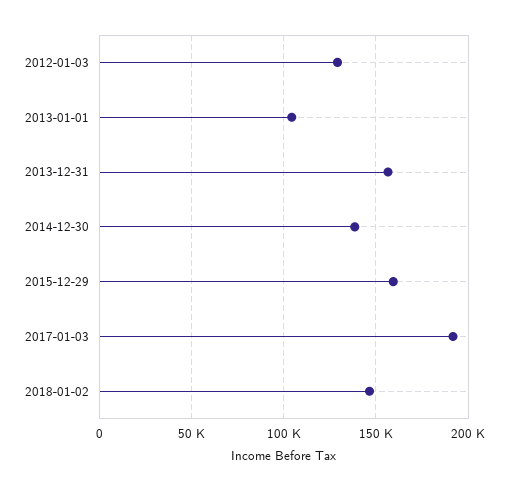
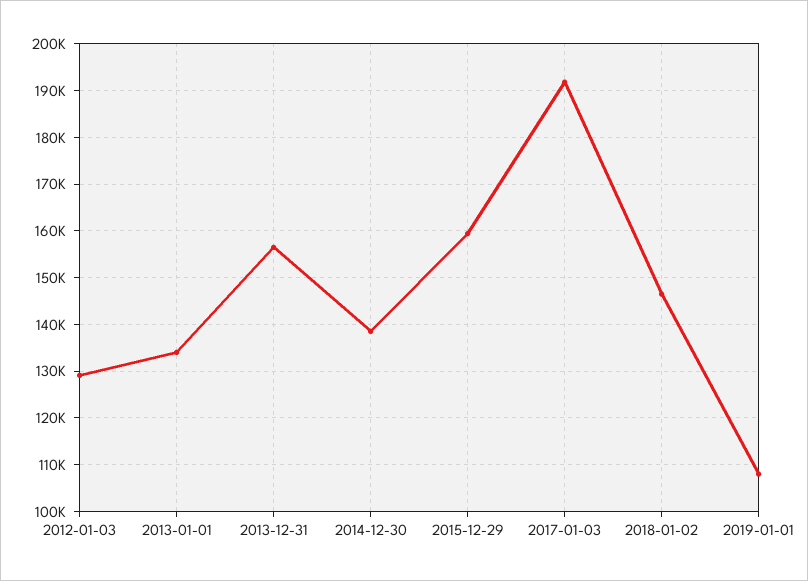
2013-01-01: 105000 -> 134000
2019-01-01: none -> 108000

